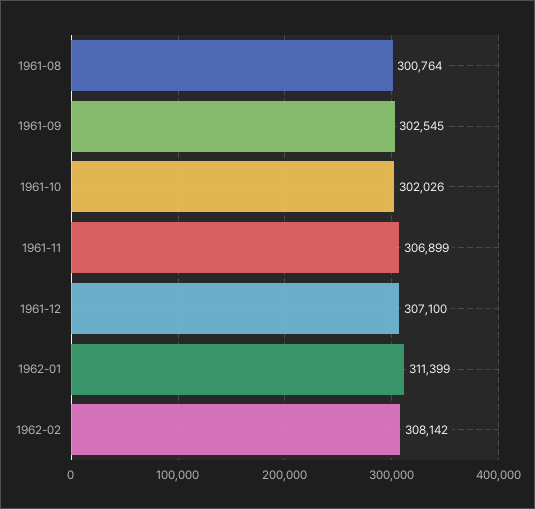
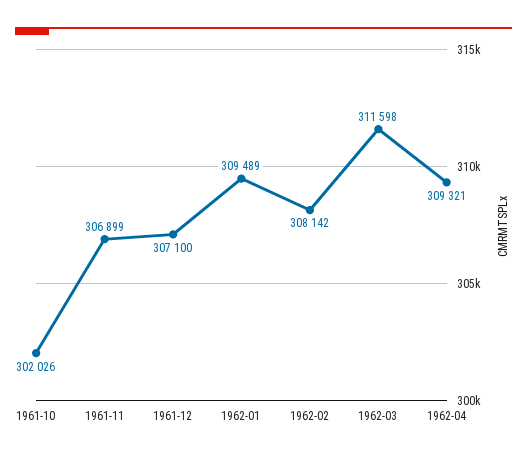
1961-08: 300764 -> none
1961-09: 302545 -> none
1962-01: 311399 -> 309489
1962-03: none -> 311598
1962-04: none -> 309321

